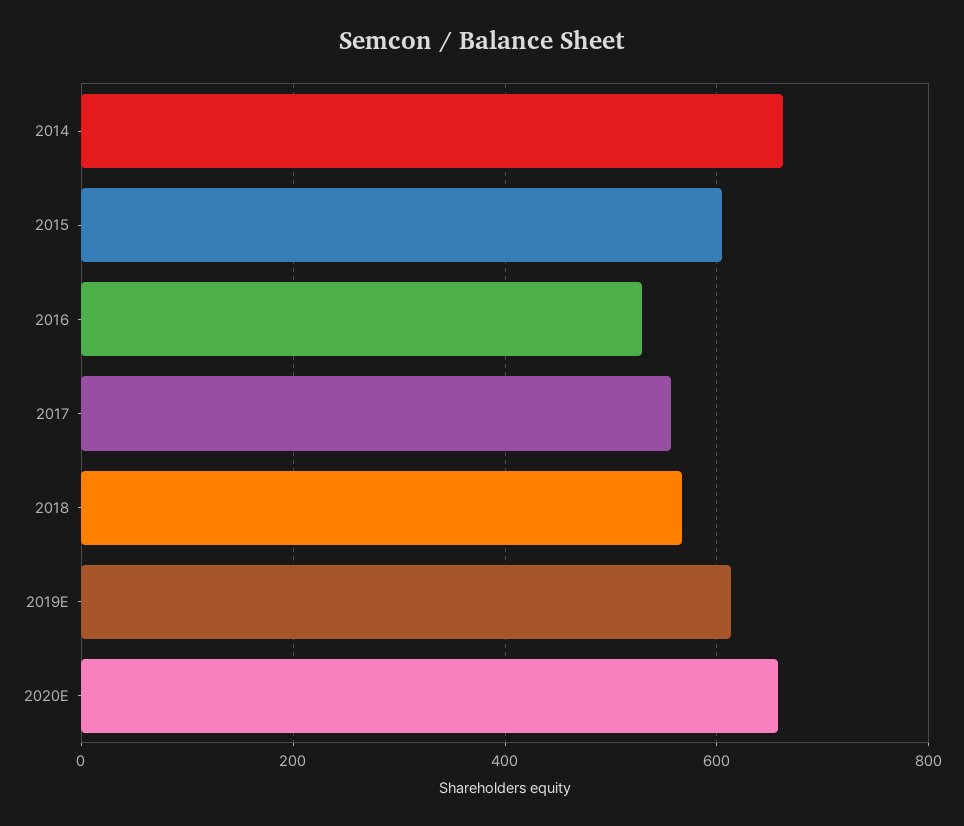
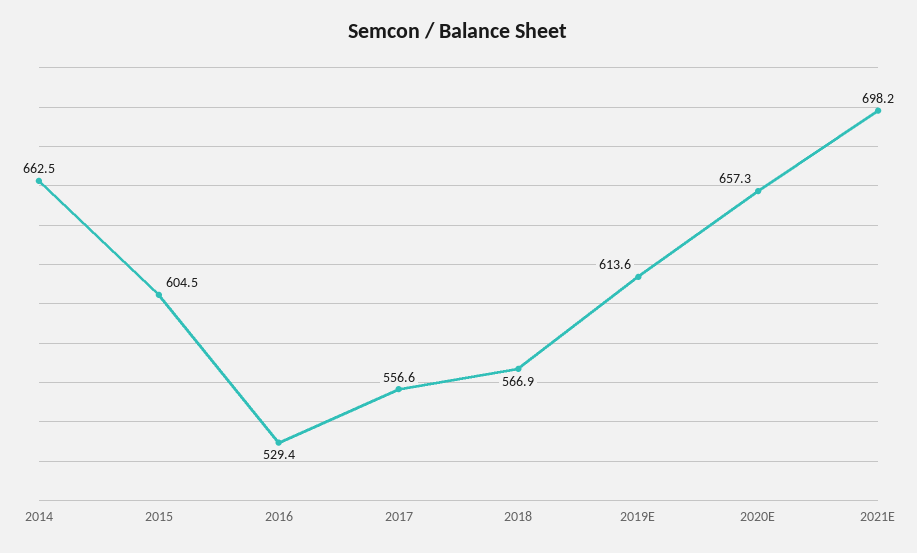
2021E: none -> 698.2

